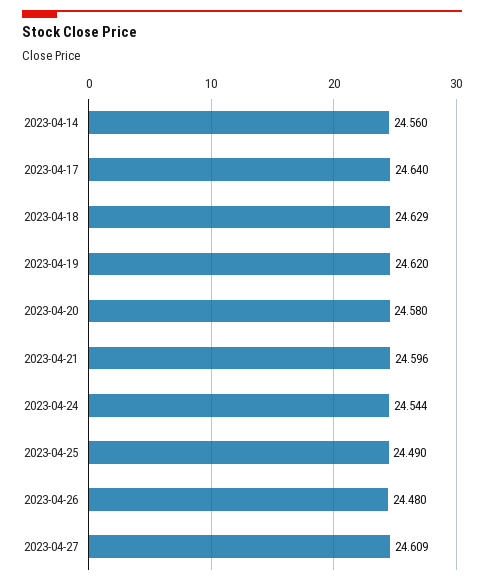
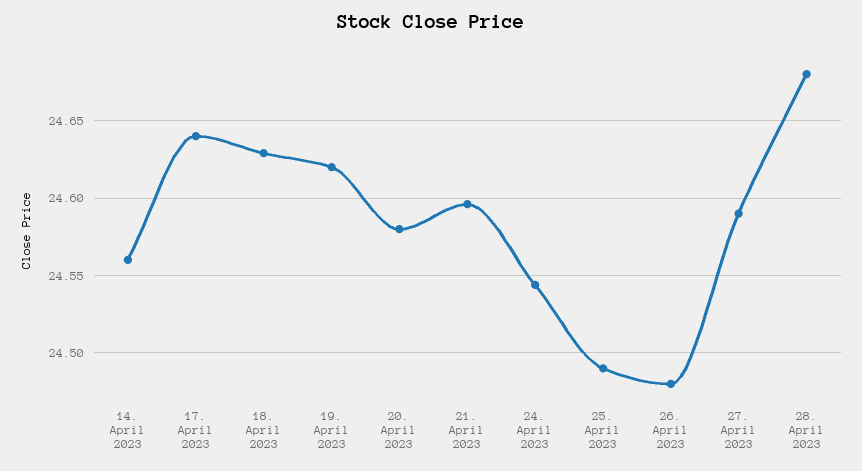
2023-04-27: 24.609 -> 24.59
28. April 2023: none -> 24.68

